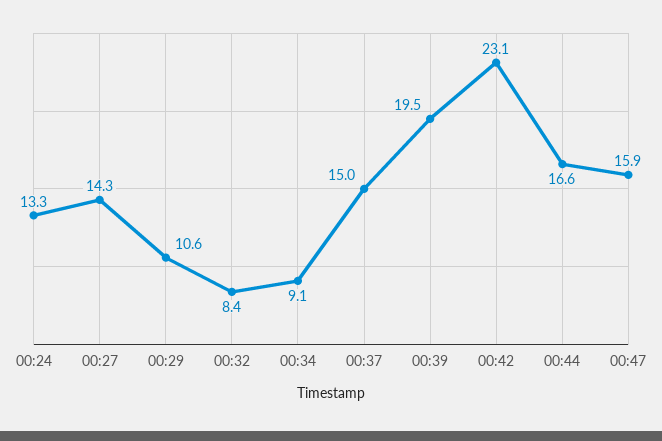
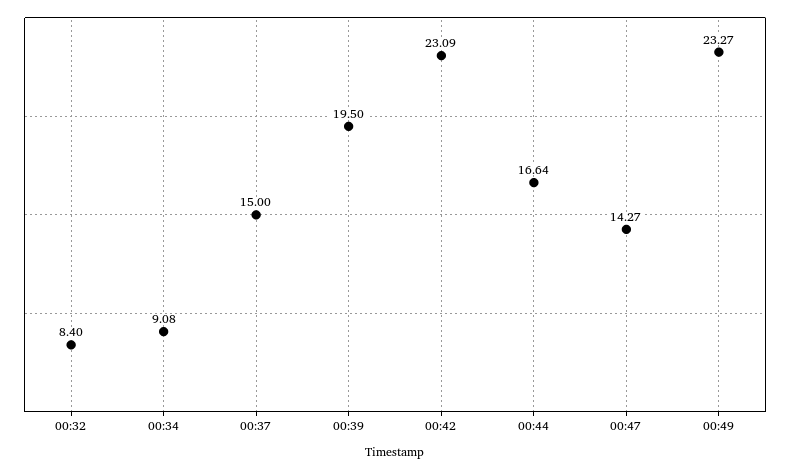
00:24: 13.3 -> none
00:27: 14.3 -> none
00:29: 10.6 -> none
00:47: 15.9 -> 14.27
00:49: none -> 23.27

